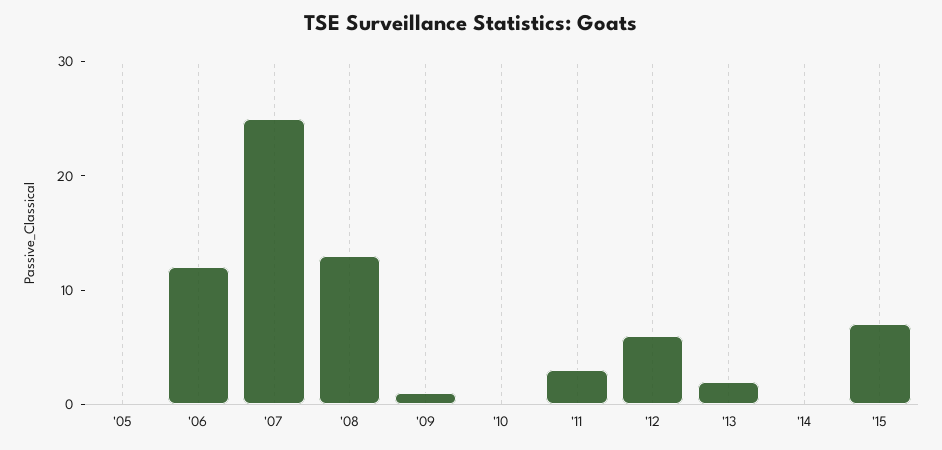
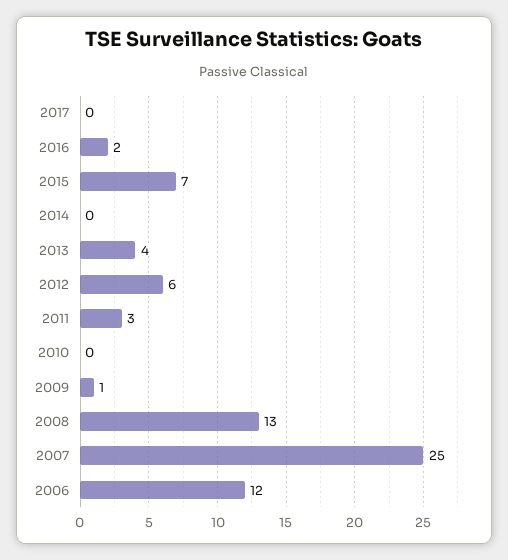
'05: 0 -> none
'13: 2 -> 4
2017: none -> 0
2016: none -> 2

